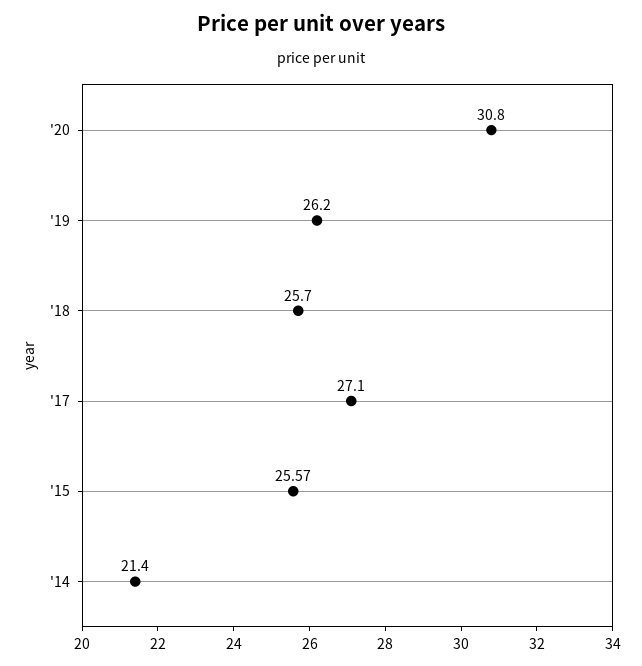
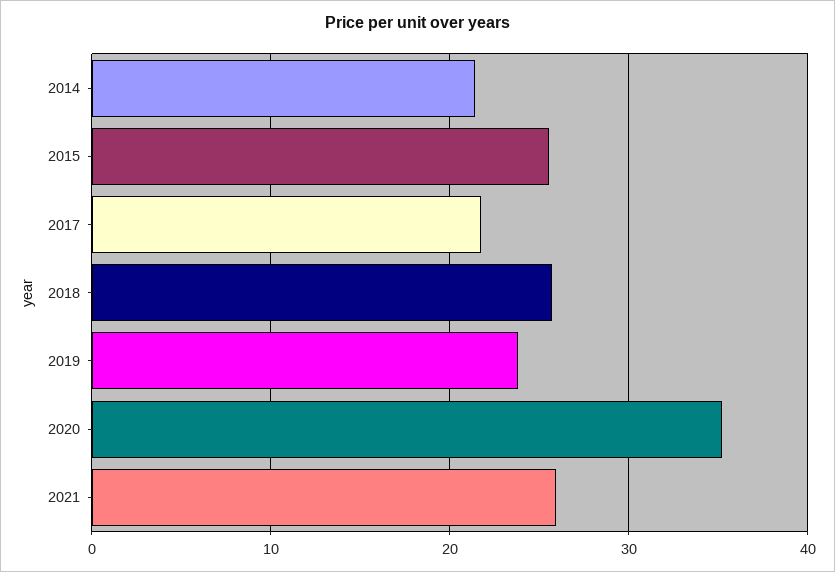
'20: 30.8 -> 35
'19: 26.2 -> 24
'17: 27.1 -> 22
2021: none -> 26

